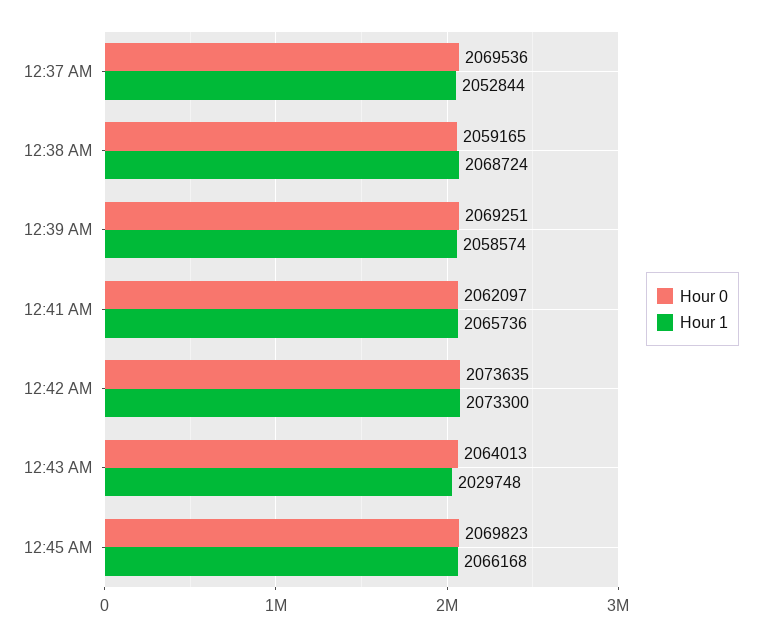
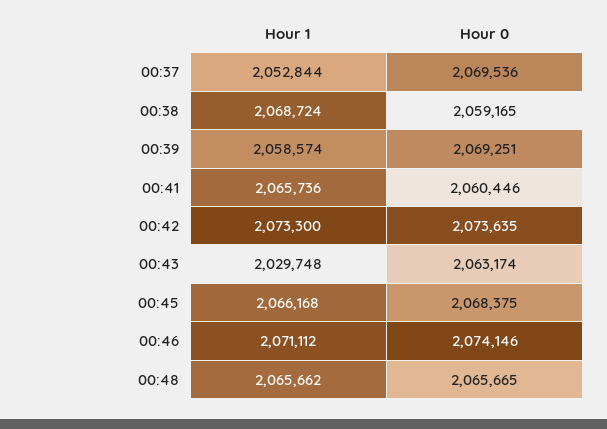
Hour 0, 12:41 AM: 2062097 -> 2060446
Hour 0, 12:43 AM: 2064013 -> 2063174
Hour 0, 12:45 AM: 2069823 -> 2068375
Hour 1, 00:46: none -> 2071112
Hour 0, 00:46: none -> 2074146
Hour 1, 00:48: none -> 2065662
Hour 0, 00:48: none -> 2065665

